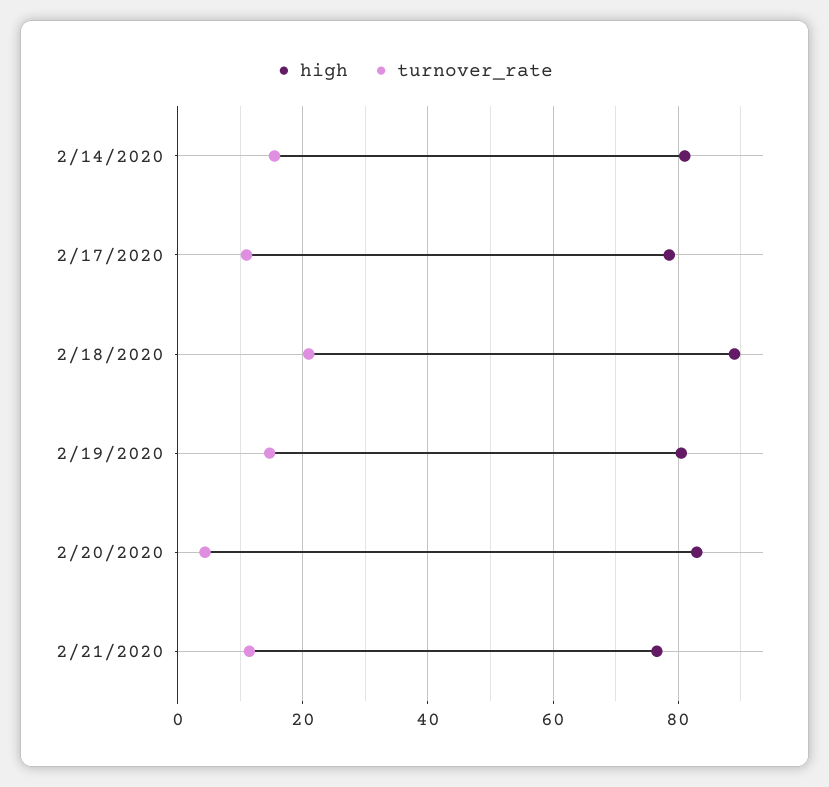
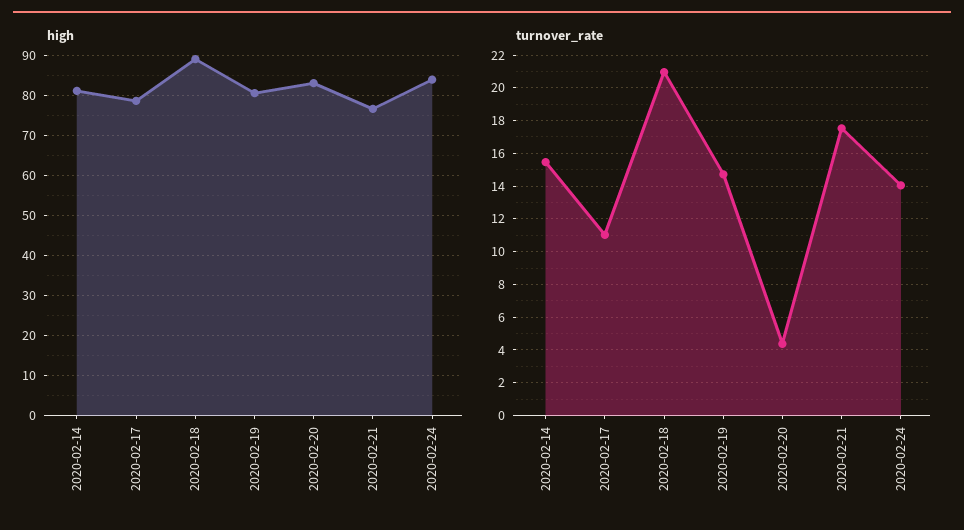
turnover_rate, 2/21/2020: 12 -> 17.5
high, 2020-02-24: none -> 84
turnover_rate, 2020-02-24: none -> 14

